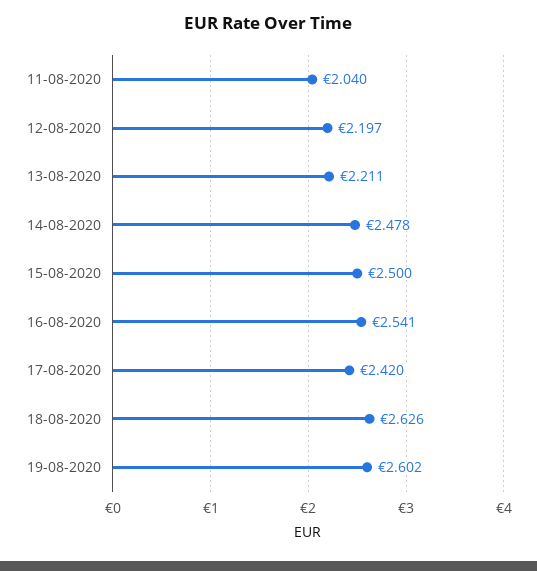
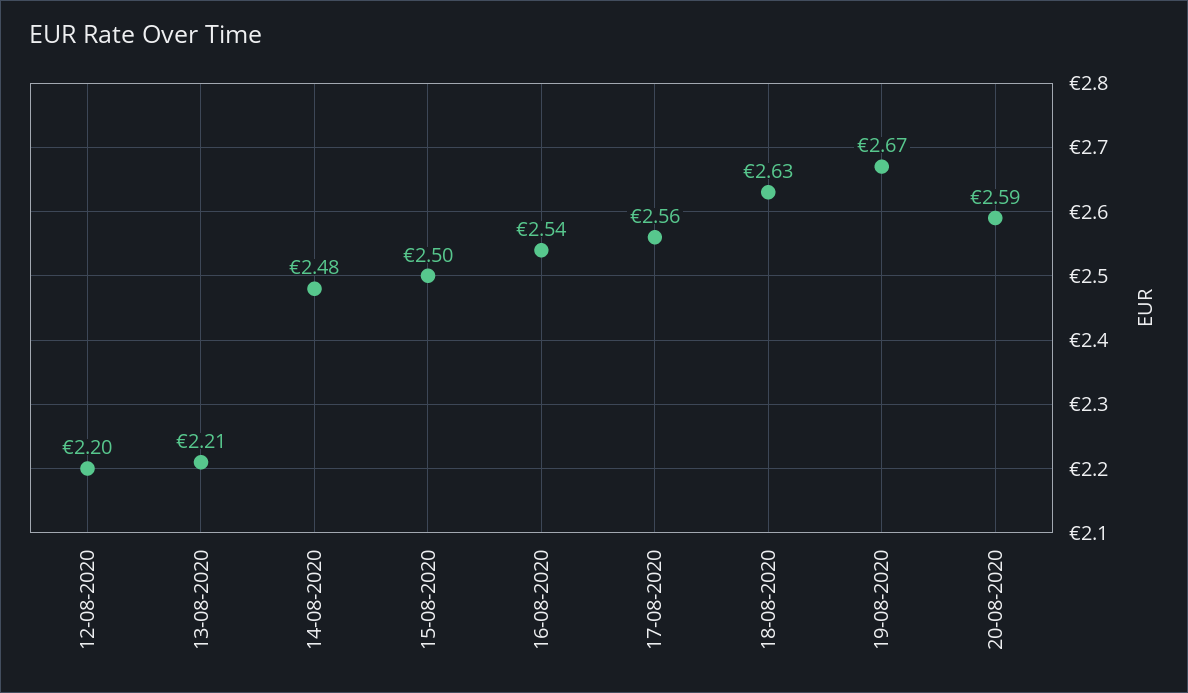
11-08-2020: 2.04 -> none
17-08-2020: 2.42 -> 2.56
19-08-2020: 2.602 -> 2.67
20-08-2020: none -> 2.59

